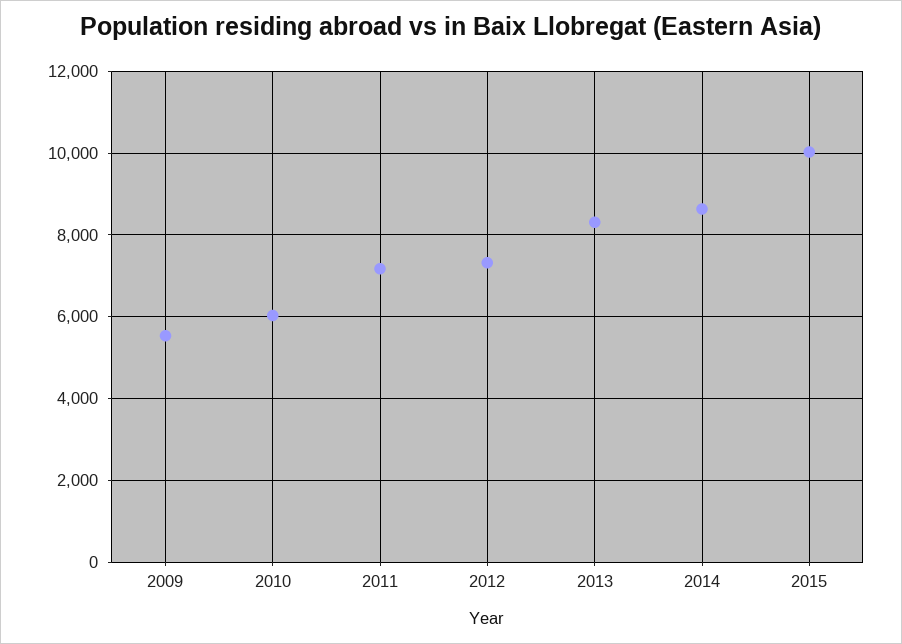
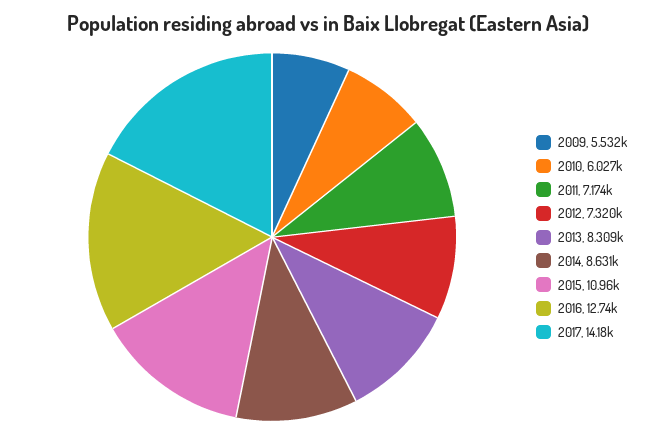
2015: 10000 -> 10960
2016: none -> 12740
2017: none -> 14180

